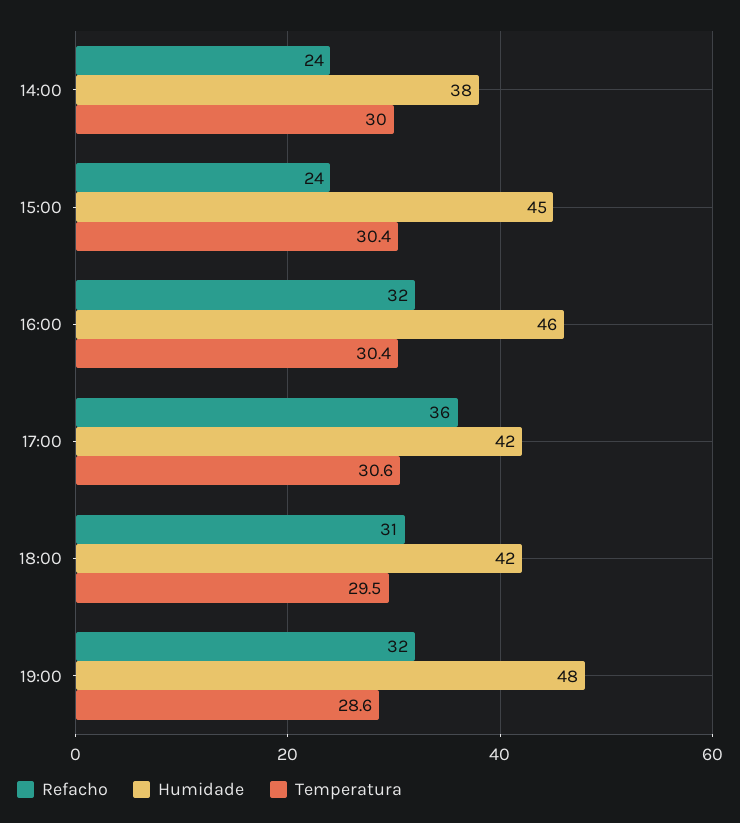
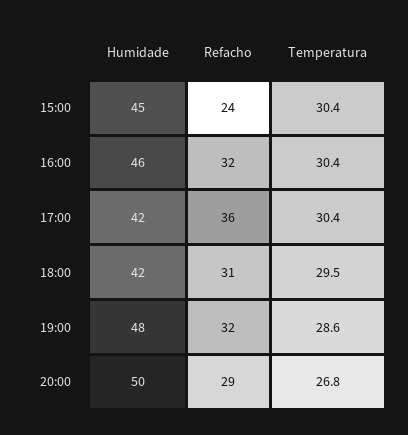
Refacho, 14:00: 24 -> none
Humidade, 14:00: 38 -> none
Temperatura, 14:00: 30 -> none
Temperatura, 17:00: 30.6 -> 30.4
Humidade, 20:00: none -> 50
Refacho, 20:00: none -> 29
Temperatura, 20:00: none -> 26.8

